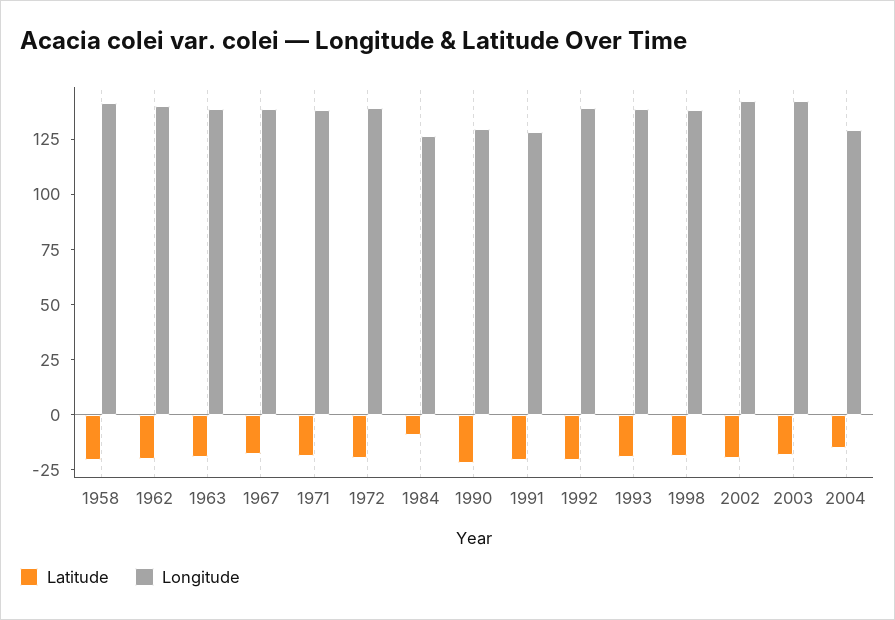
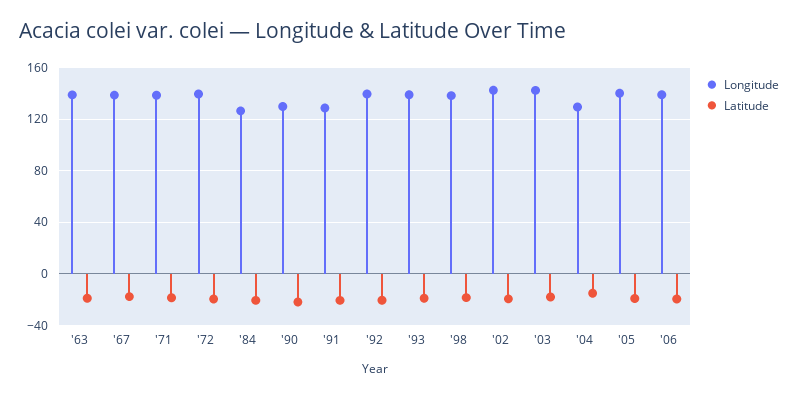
Latitude, 1958: -20 -> none
Longitude, 1958: 140 -> none
Latitude, 1962: -20 -> none
Longitude, 1962: 140 -> none
Latitude, 1984: -10 -> -20
Longitude, '05: none -> 140
Latitude, '05: none -> -20
Longitude, '06: none -> 140
Latitude, '06: none -> -20

